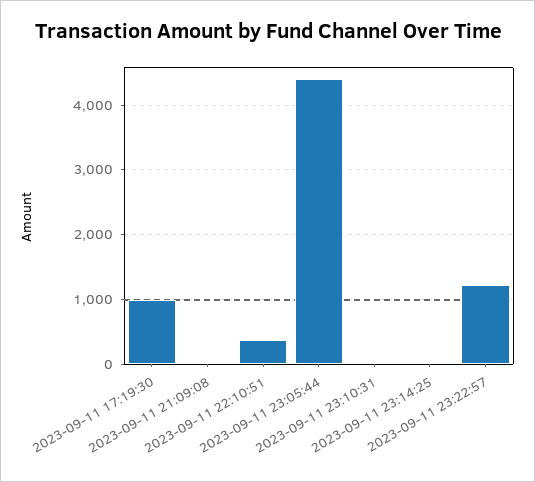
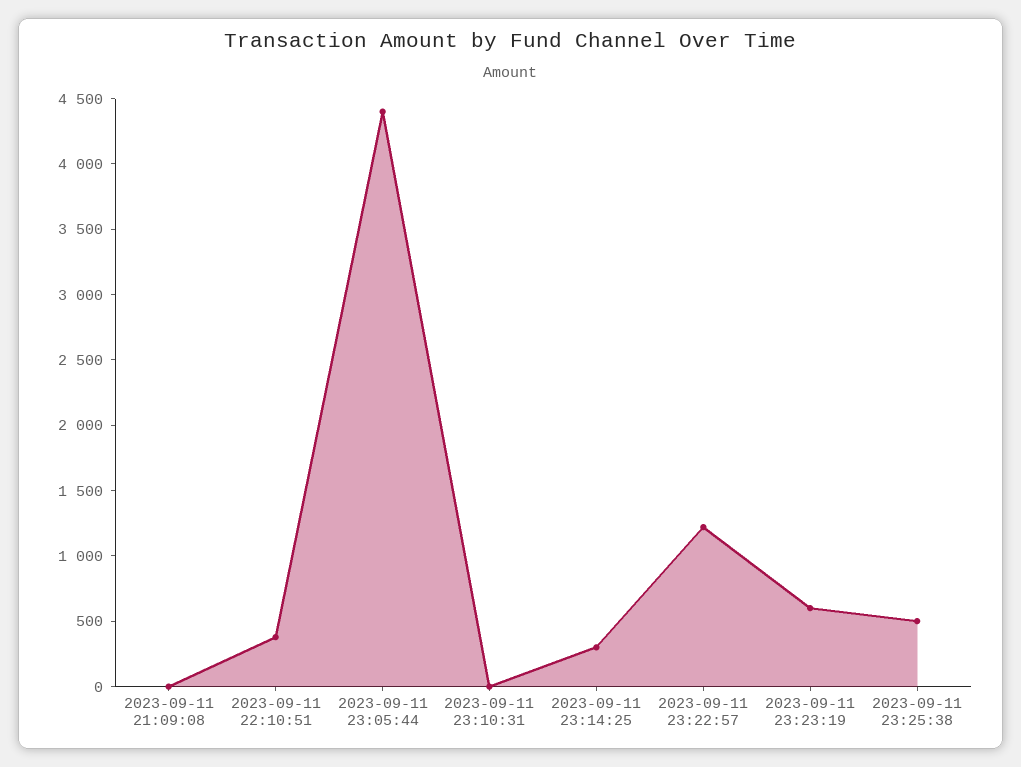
2023-09-11 17:19:30: 1000 -> none
2023-09-11 23:14:25: 0 -> 300
2023-09-11 23:23:19: none -> 600
2023-09-11 23:25:38: none -> 500

